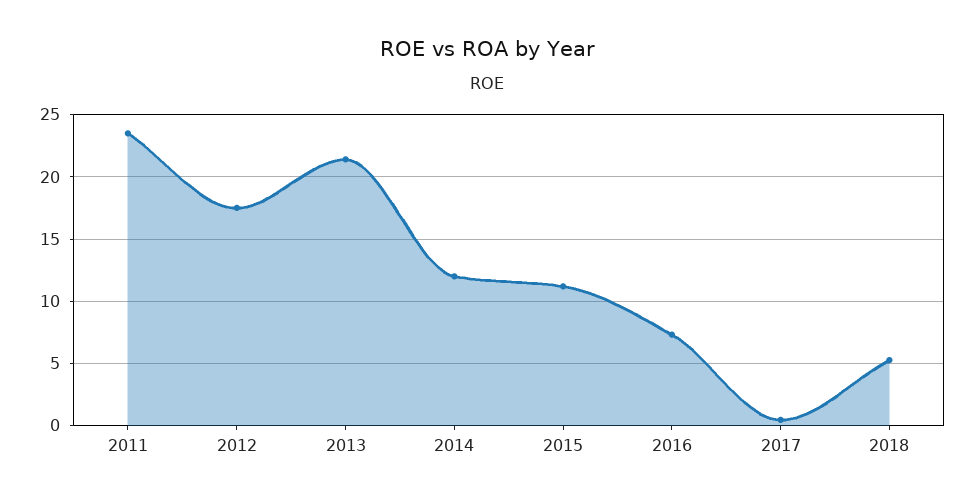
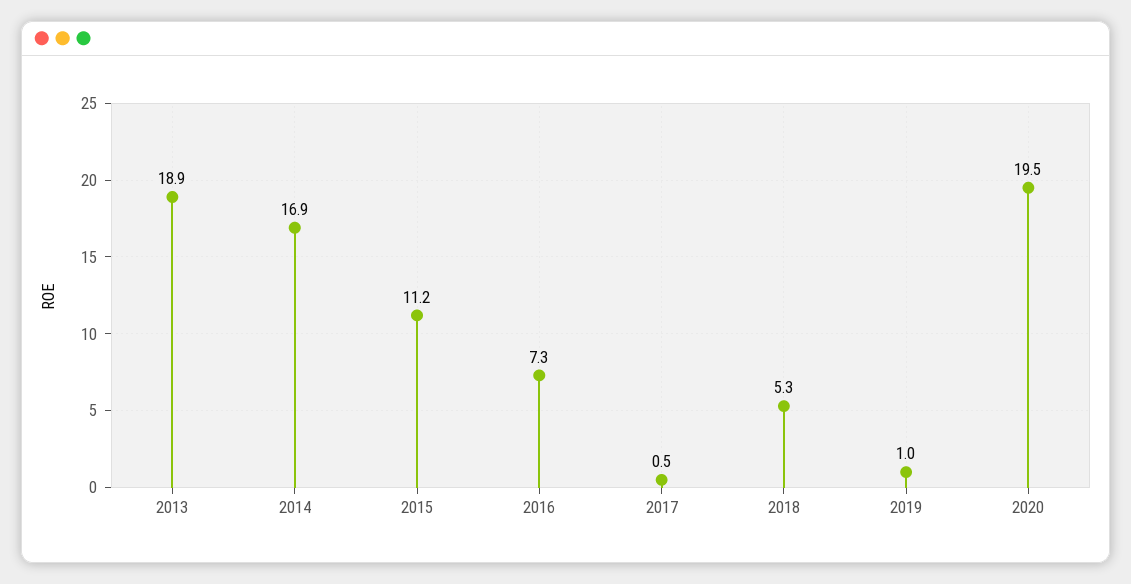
2011: 23.5 -> none
2012: 17.5 -> none
2013: 21.5 -> 18.9
2014: 12 -> 16.9
2019: none -> 1
2020: none -> 19.5

